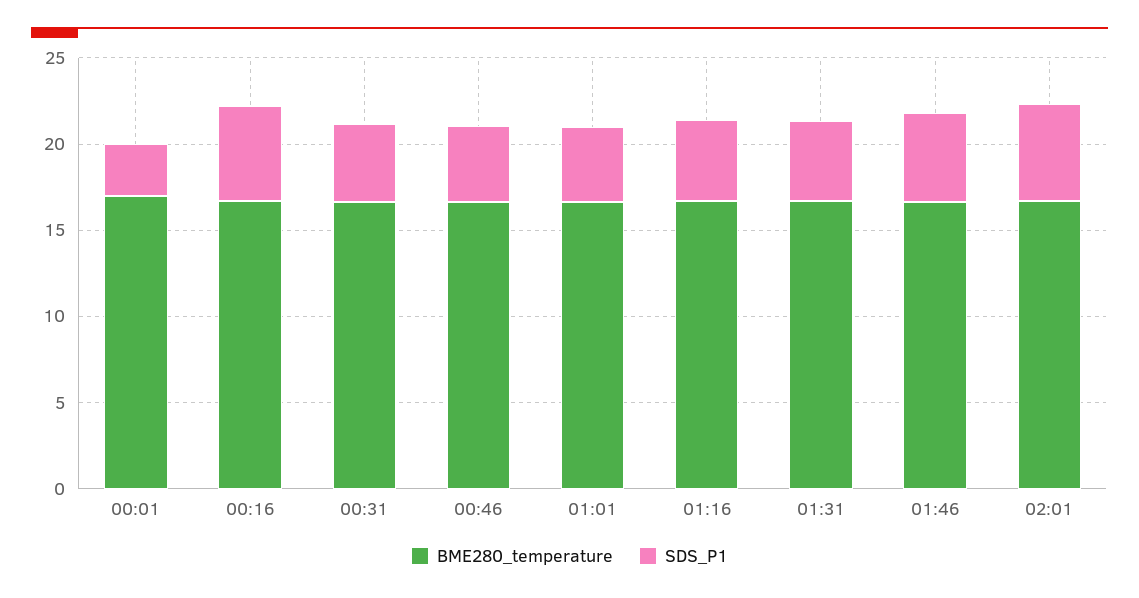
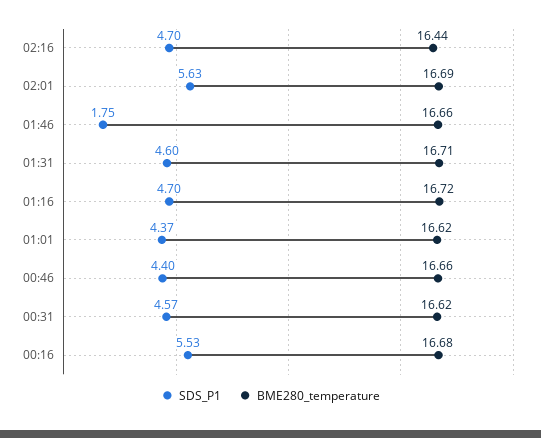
BME280_temperature, 00:01: 17 -> none
SDS_P1, 00:01: 3 -> none
SDS_P1, 01:46: 5 -> 1.75
SDS_P1, 02:16: none -> 4.7
BME280_temperature, 02:16: none -> 16.44

